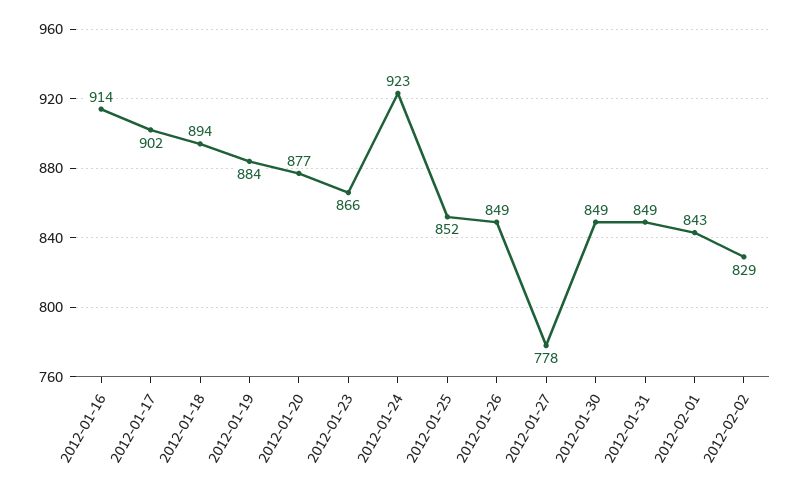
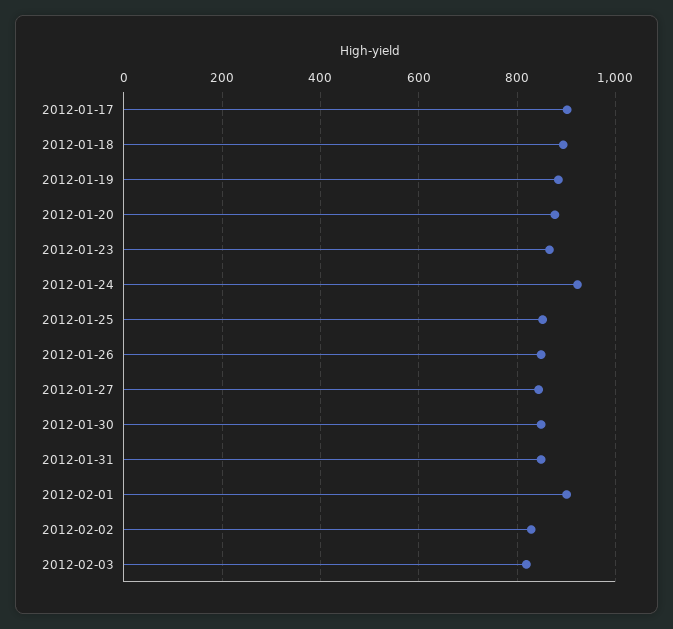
2012-01-16: 914 -> none
2012-01-27: 778 -> 840
2012-02-01: 843 -> 900
2012-02-03: none -> 820

